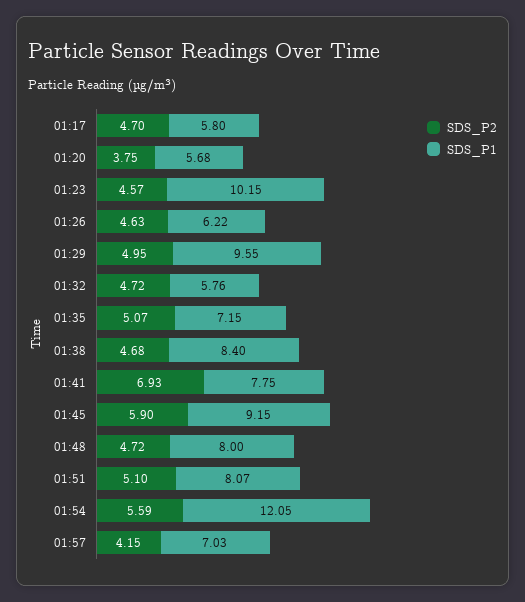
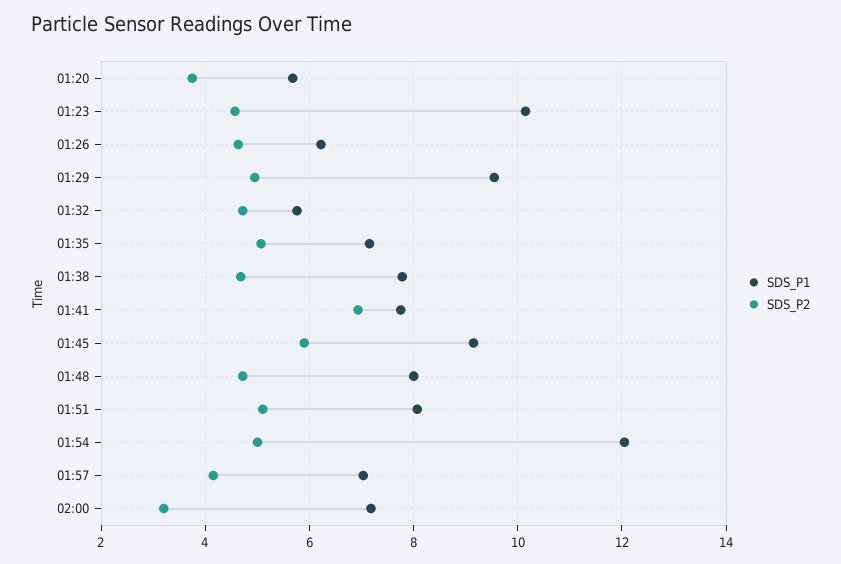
SDS_P2, 01:17: 4.7 -> none
SDS_P1, 01:17: 5.8 -> none
SDS_P1, 01:38: 8.4 -> 7.8
SDS_P2, 01:54: 5.59 -> 5
SDS_P1, 02:00: none -> 7.2
SDS_P2, 02:00: none -> 3.2

